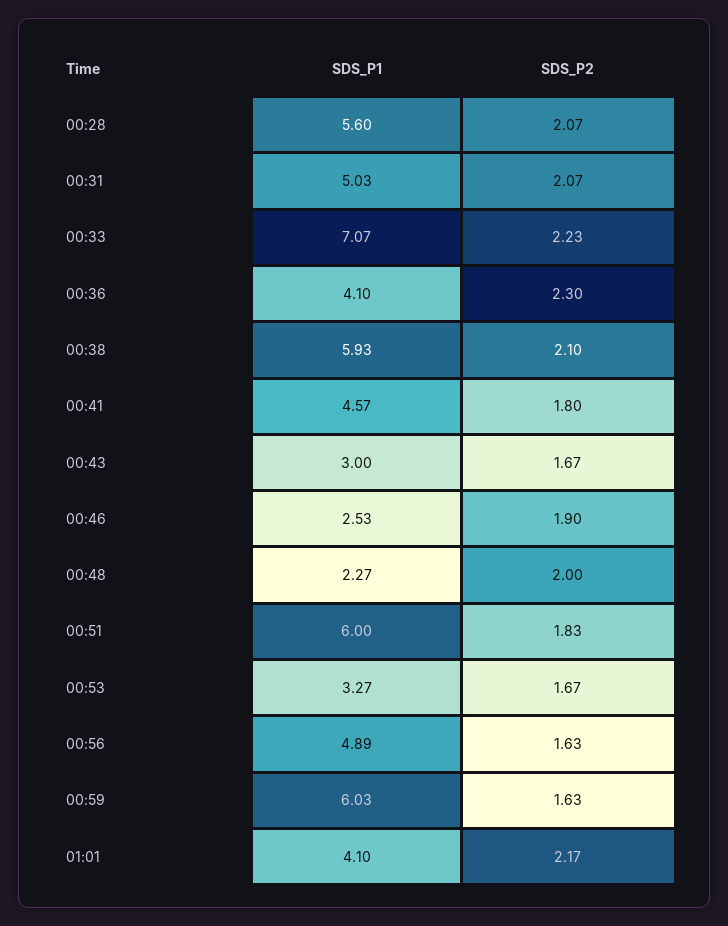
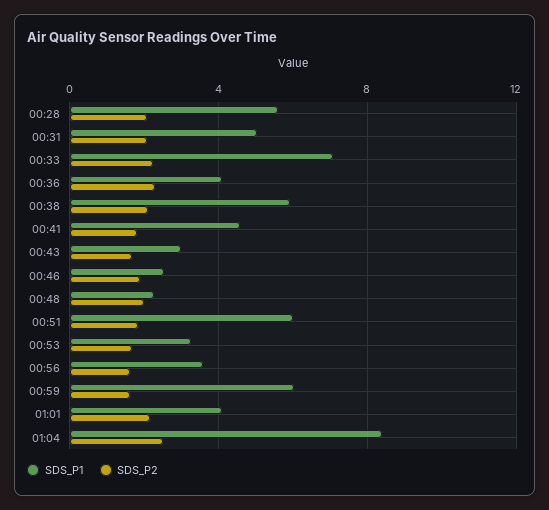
SDS_P1, 00:56: 4.89 -> 3.5
SDS_P1, 01:04: none -> 8.5
SDS_P2, 01:04: none -> 2.5

